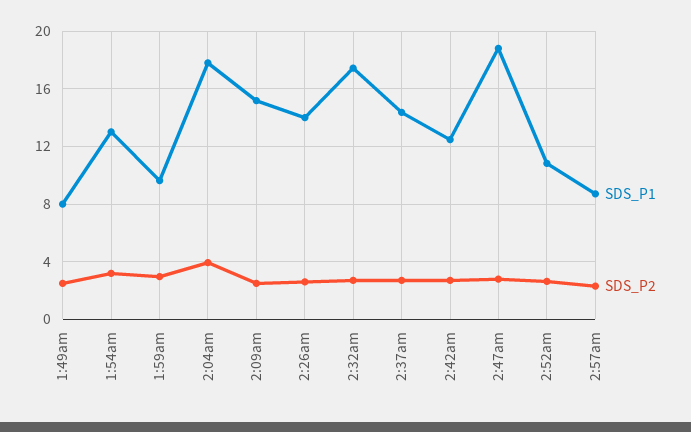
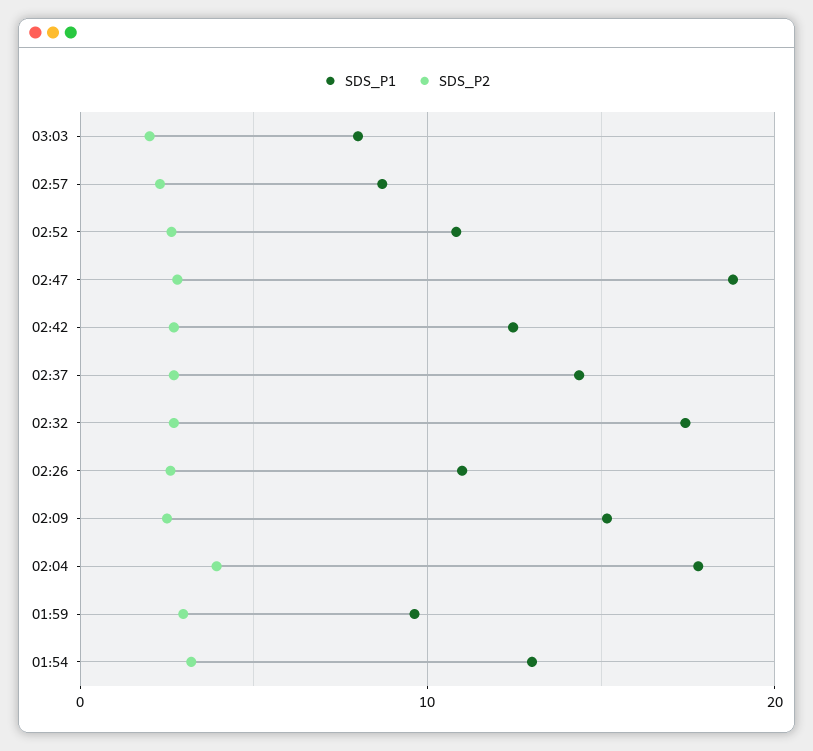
SDS_P1, 1:49am: 8 -> none
SDS_P2, 1:49am: 2.5 -> none
SDS_P1, 2:26am: 14 -> 11
SDS_P1, 03:03: none -> 8
SDS_P2, 03:03: none -> 2

